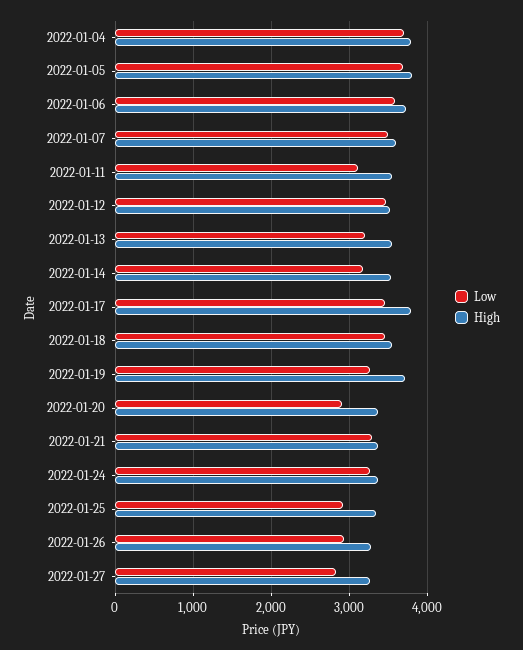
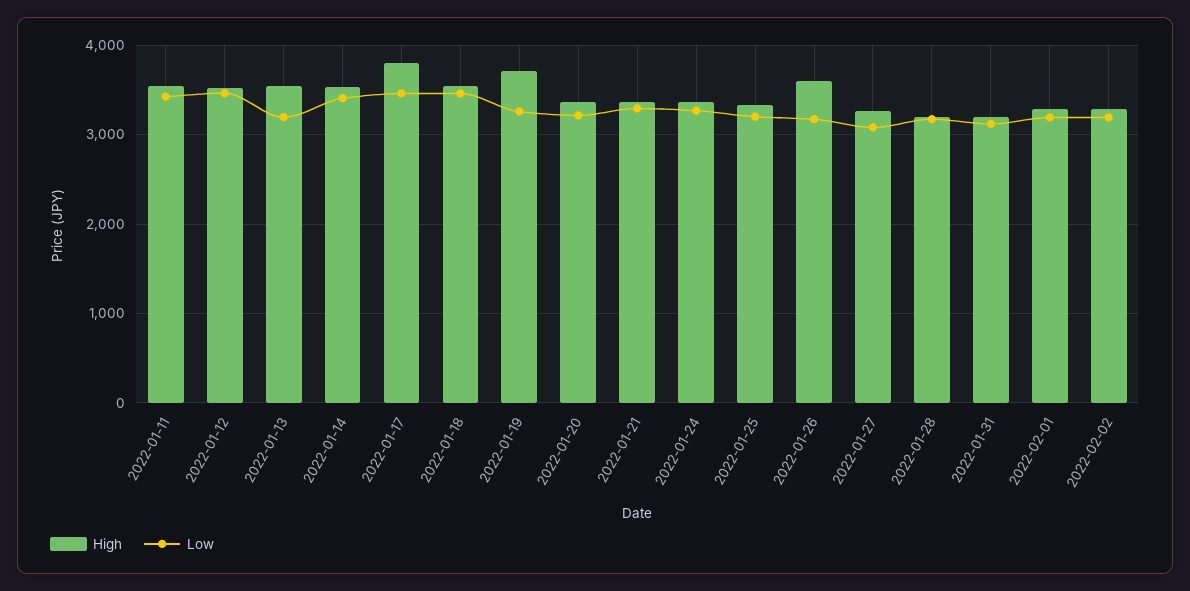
Low, 2022-01-04: 3700 -> none
High, 2022-01-04: 3800 -> none
Low, 2022-01-05: 3700 -> none
High, 2022-01-05: 3800 -> none
Low, 2022-01-06: 3600 -> none
High, 2022-01-06: 3700 -> none
Low, 2022-01-07: 3500 -> none
High, 2022-01-07: 3600 -> none
Low, 2022-01-11: 3100 -> 3400
Low, 2022-01-14: 3200 -> 3400
Low, 2022-01-20: 2900 -> 3200
Low, 2022-01-25: 2900 -> 3200
Low, 2022-01-26: 2900 -> 3200
High, 2022-01-26: 3300 -> 3600
Low, 2022-01-27: 2800 -> 3100
High, 2022-01-28: none -> 3200
Low, 2022-01-28: none -> 3200
High, 2022-01-31: none -> 3200
Low, 2022-01-31: none -> 3100
High, 2022-02-01: none -> 3300
Low, 2022-02-01: none -> 3200
High, 2022-02-02: none -> 3300
Low, 2022-02-02: none -> 3200

